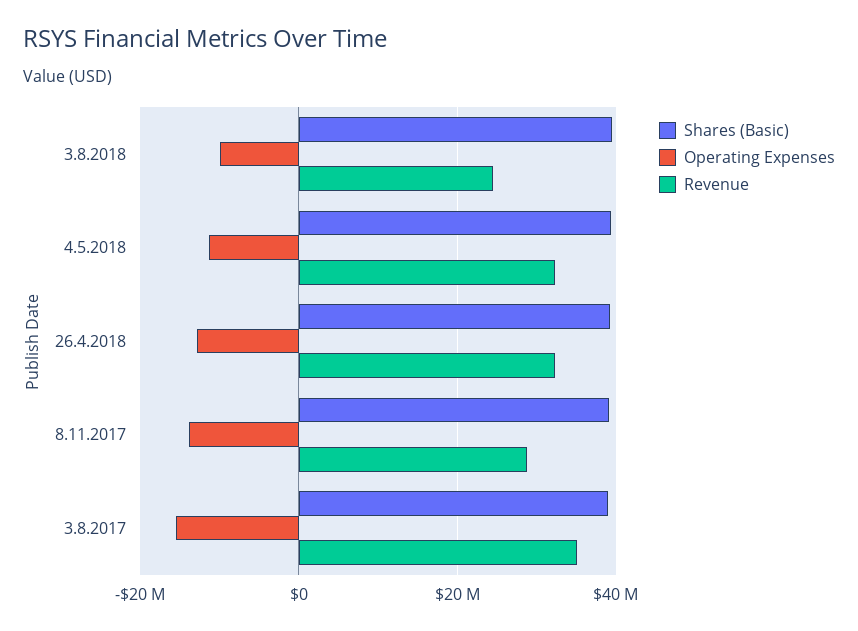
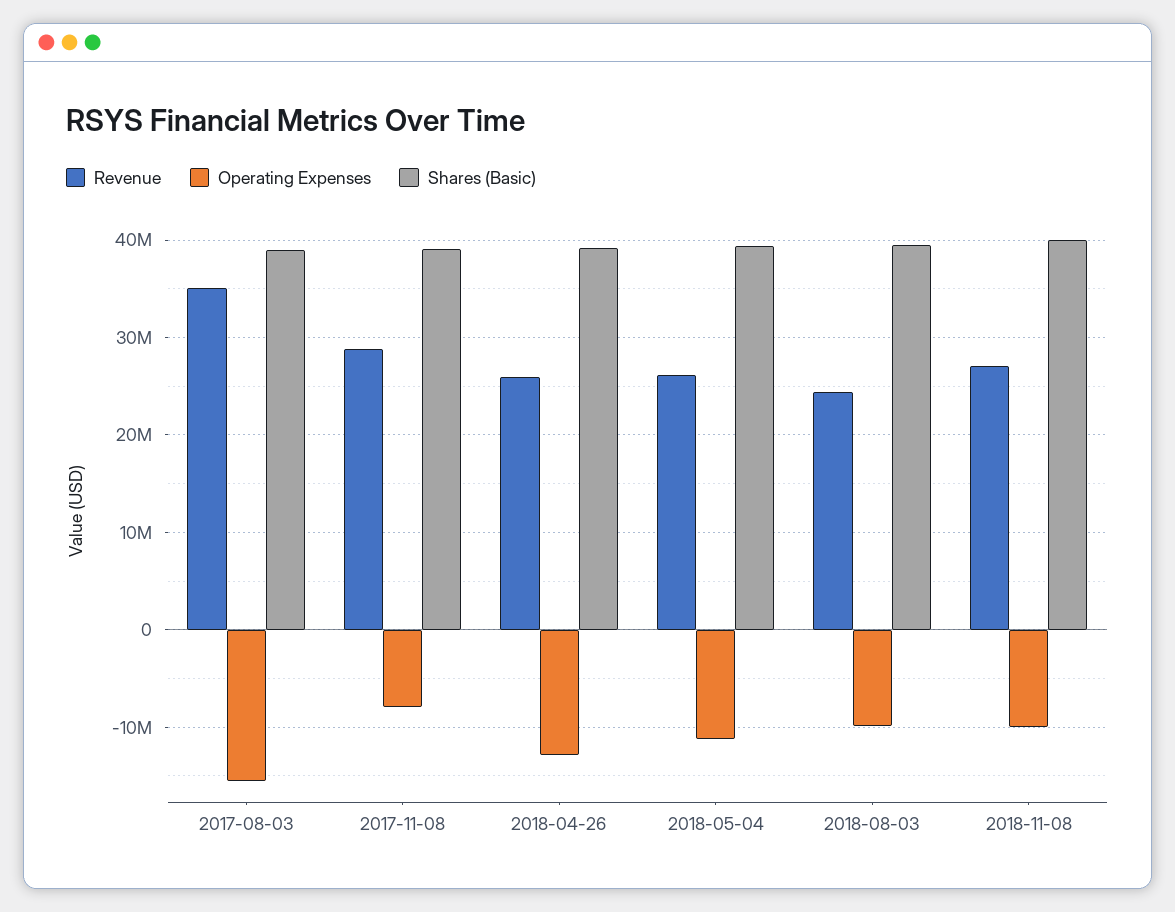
Revenue, 4.5.2018: 32000000 -> 26000000
Revenue, 26.4.2018: 32000000 -> 26000000
Operating Expenses, 8.11.2017: -14000000 -> -8000000
Revenue, 2018-11-08: none -> 27000000
Operating Expenses, 2018-11-08: none -> -10000000
Shares (Basic), 2018-11-08: none -> 40000000

